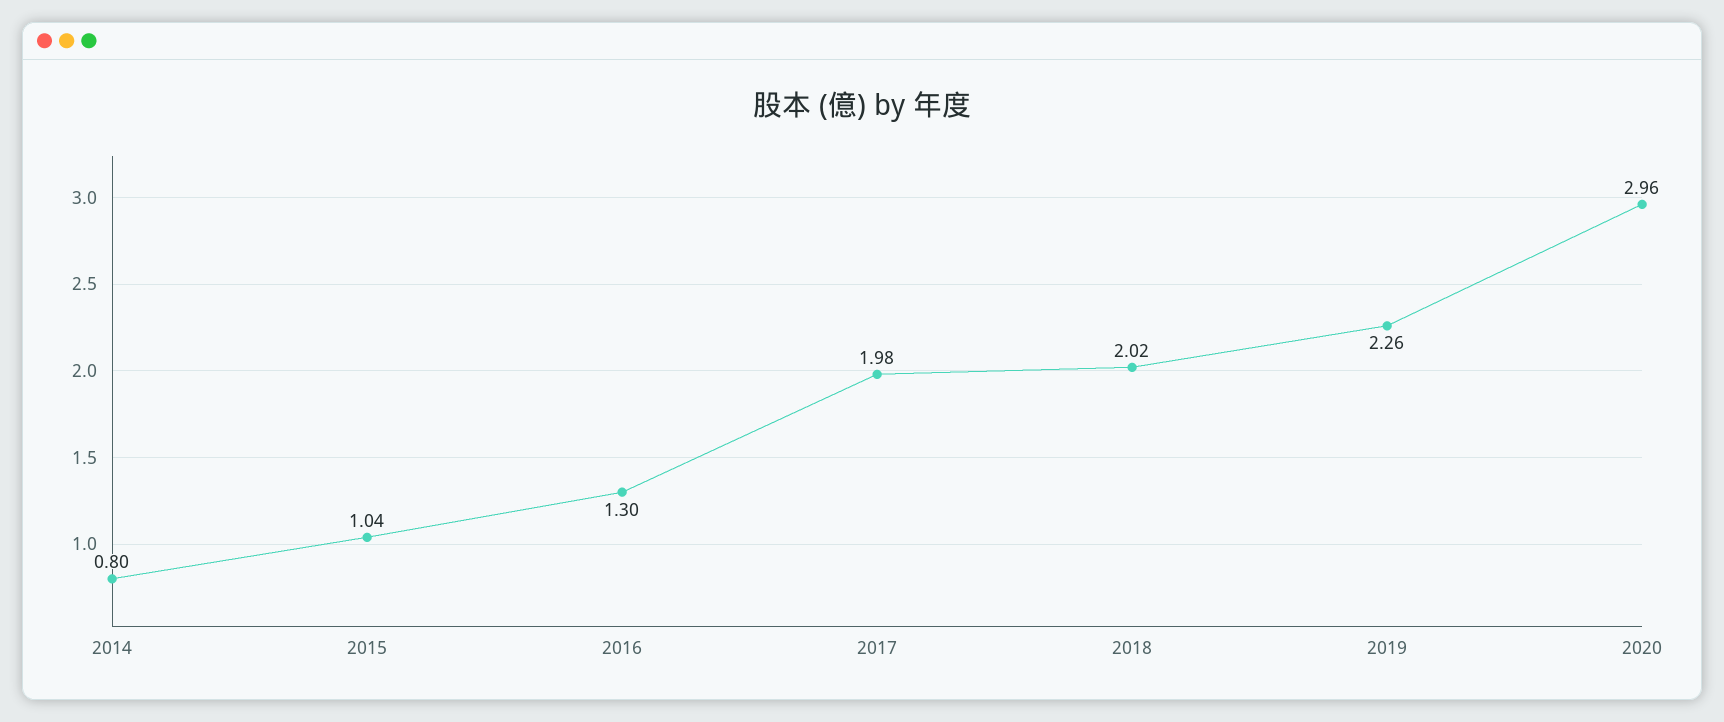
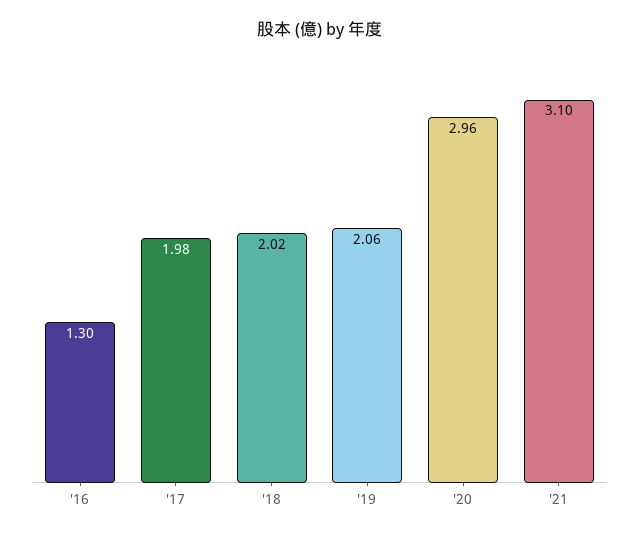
2014: 0.8 -> none
2015: 1.04 -> none
2019: 2.26 -> 2.06
'21: none -> 3.1

